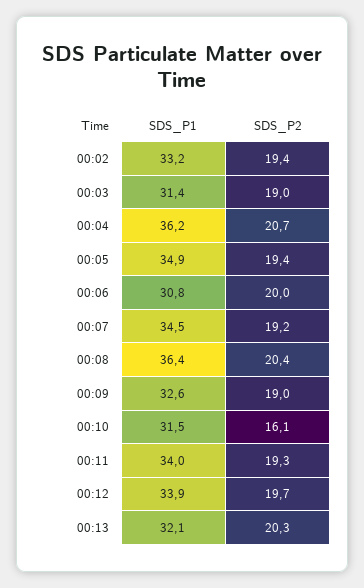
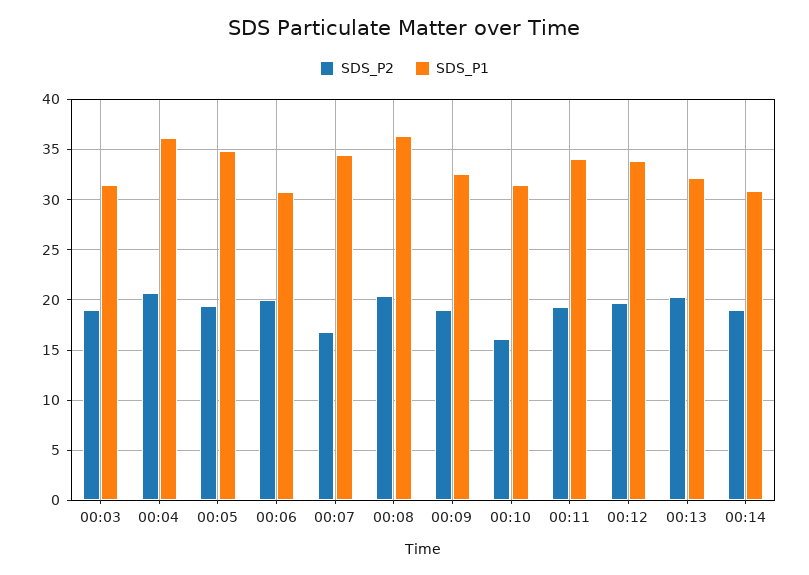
SDS_P1, 00:02: 33.2 -> none
SDS_P2, 00:02: 19.4 -> none
SDS_P2, 00:07: 19.2 -> 17
SDS_P2, 00:14: none -> 19
SDS_P1, 00:14: none -> 31

